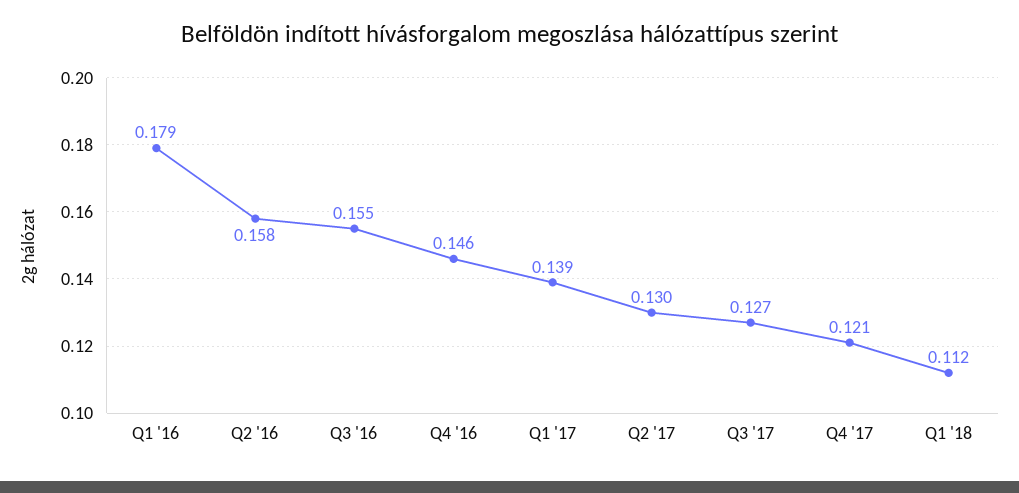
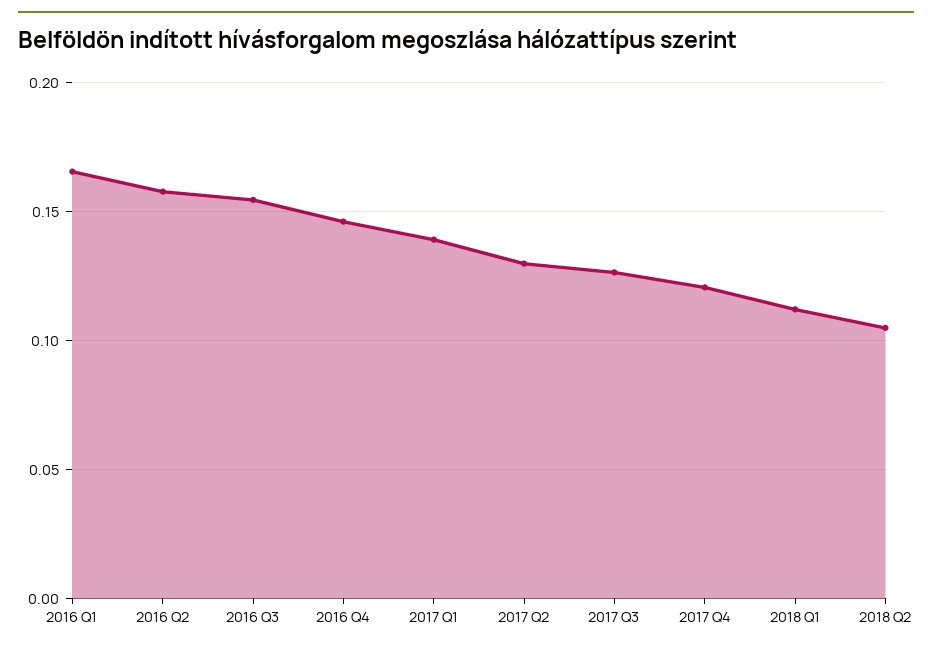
Q1 '16: 0.179 -> 0.165
2018 Q2: none -> 0.105

